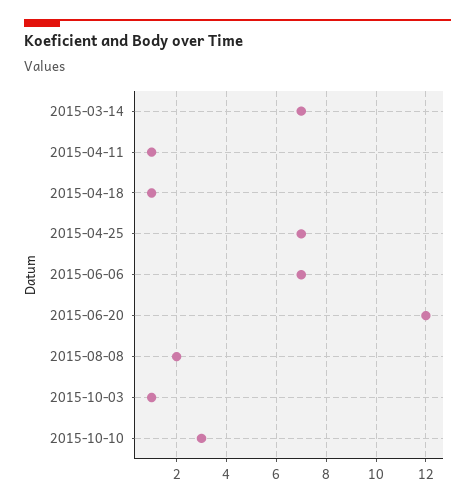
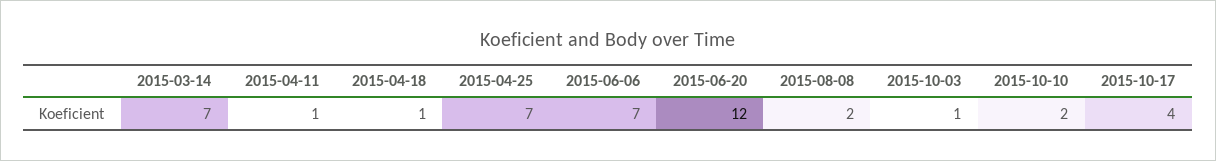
2015-10-10: 3 -> 2
2015-10-17: none -> 4

